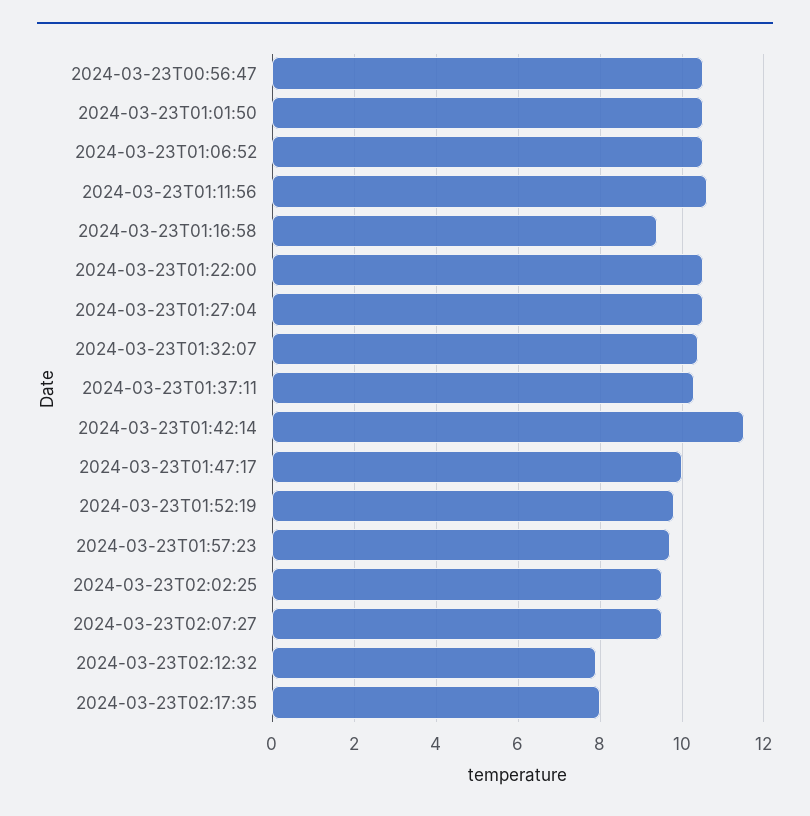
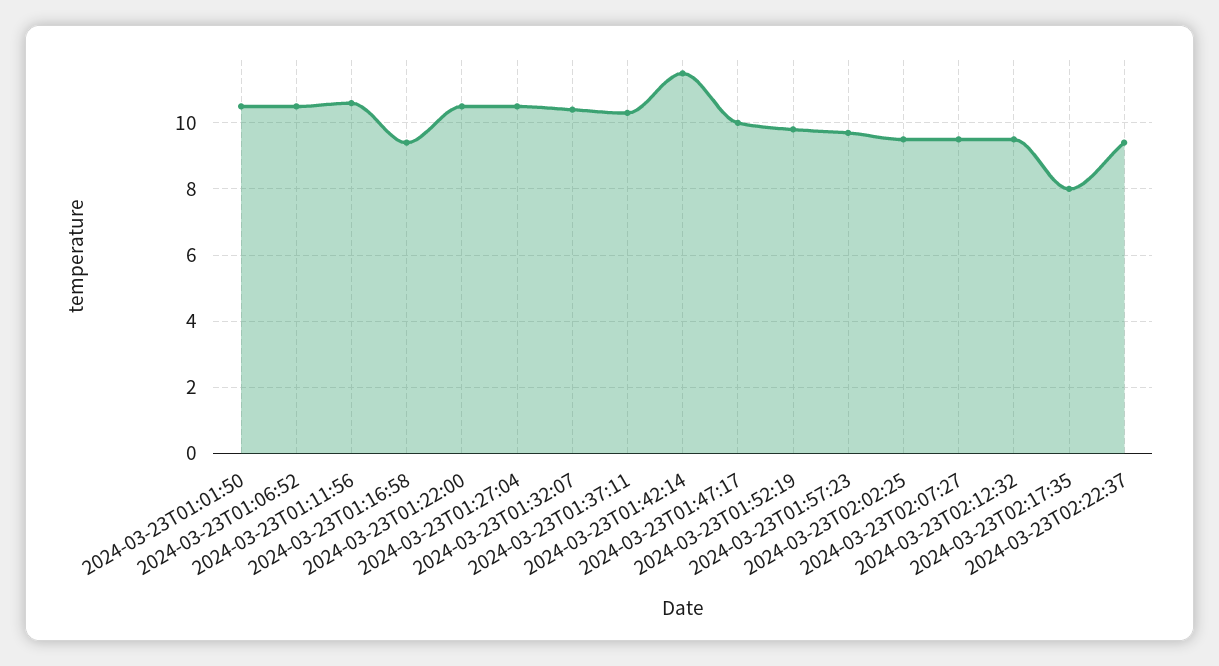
2024-03-23T00:56:47: 10.5 -> none
2024-03-23T02:12:32: 8 -> 9.5
2024-03-23T02:22:37: none -> 9.5

